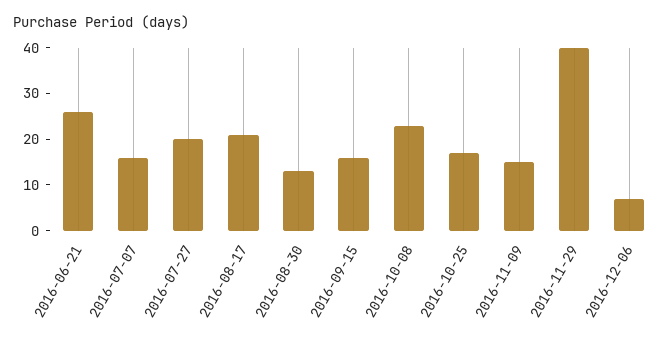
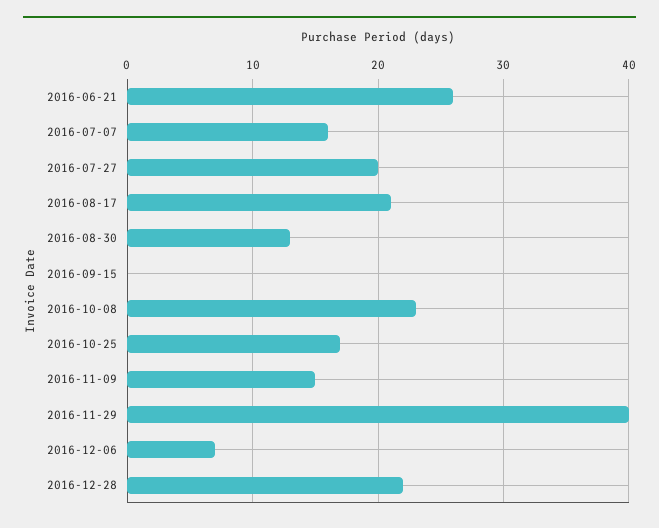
2016-09-15: 15 -> 0
2016-12-28: none -> 22

